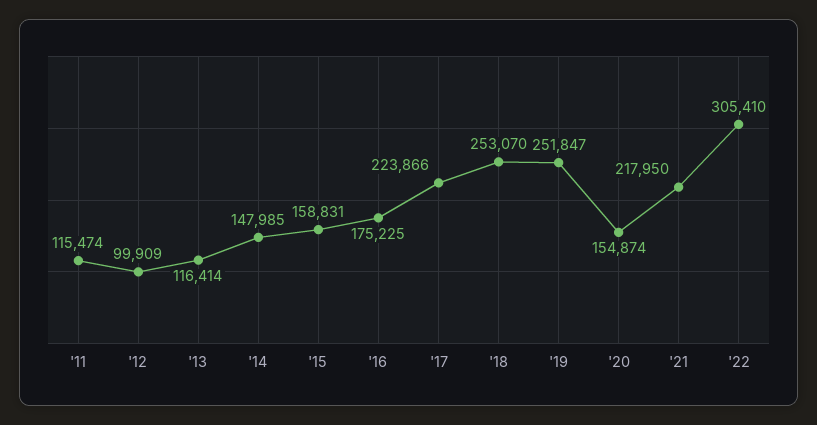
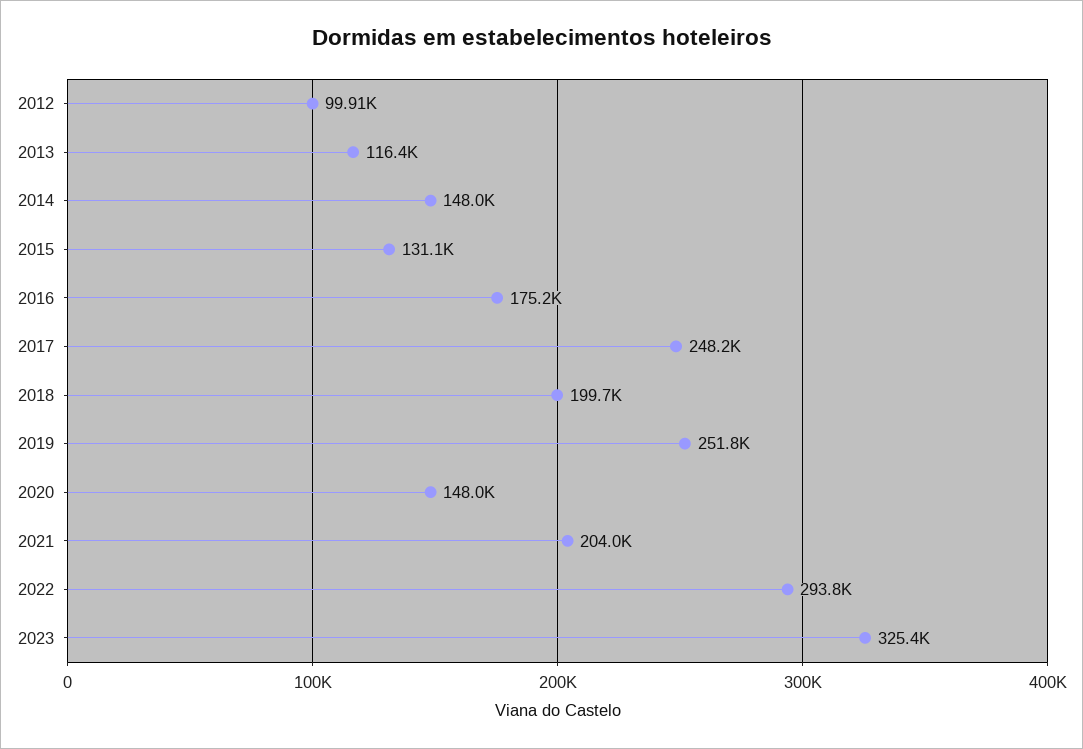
'11: 115474 -> none
'15: 158831 -> 131100
'17: 223866 -> 248200
'18: 253070 -> 199700
'20: 154874 -> 148000
'21: 217950 -> 204000
'22: 305410 -> 293800
2023: none -> 325400

